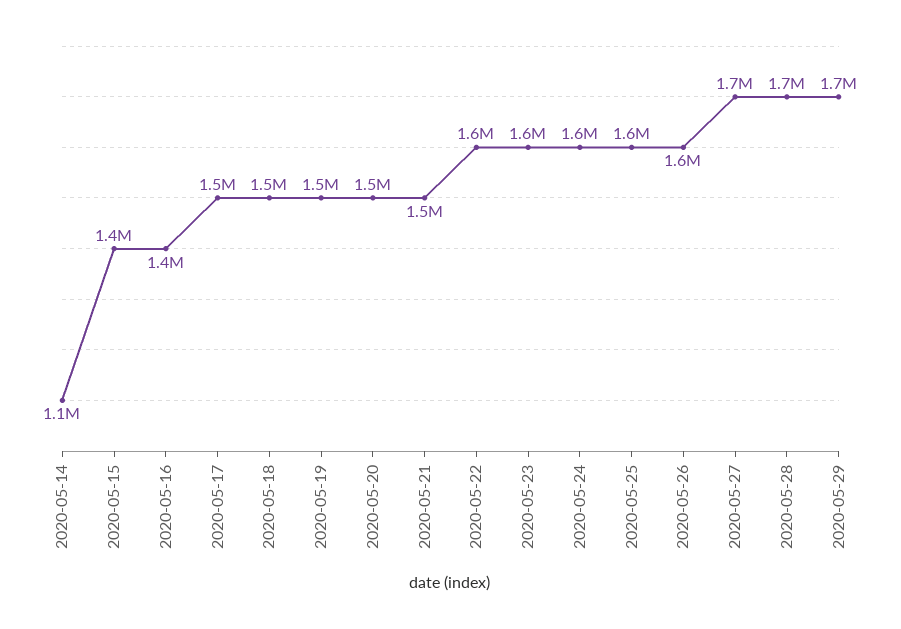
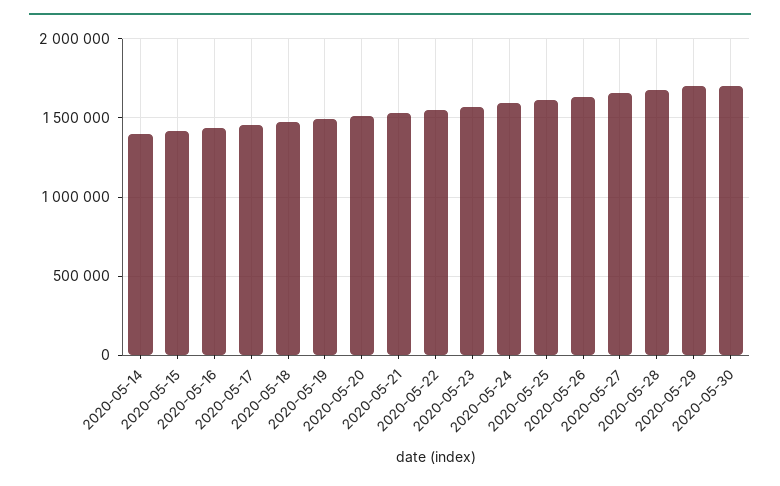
2020-05-14: 1100000 -> 1400000
2020-05-30: none -> 1700000

